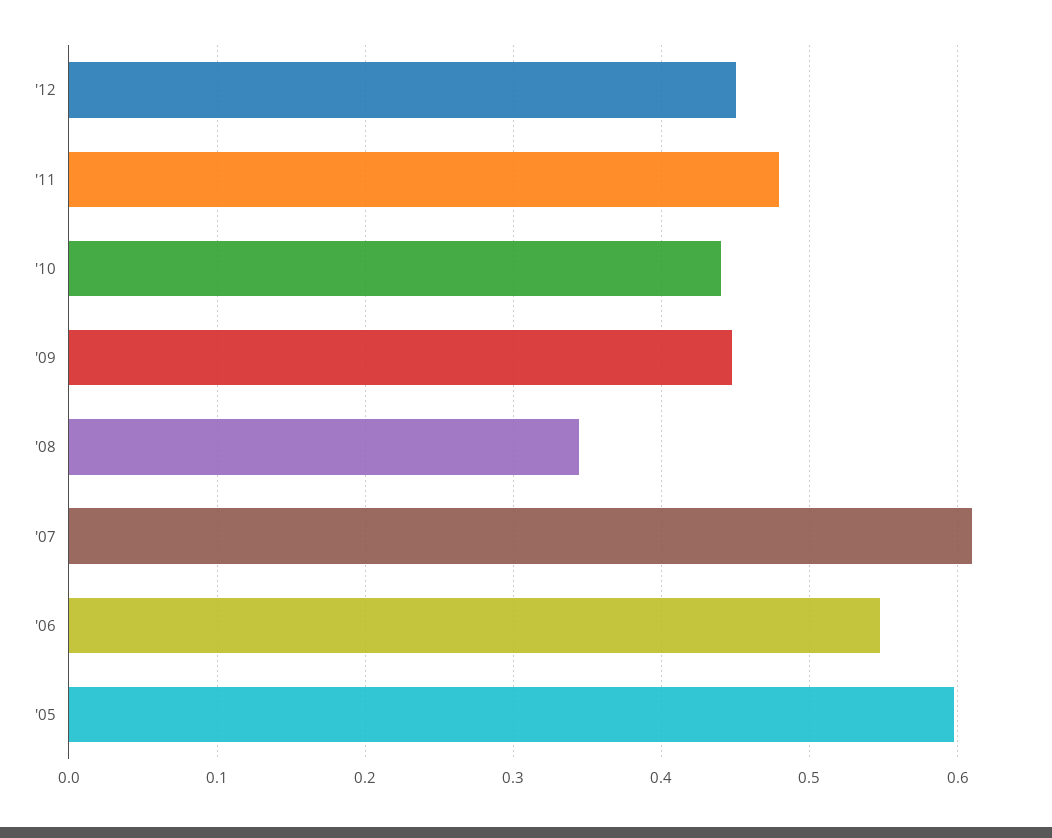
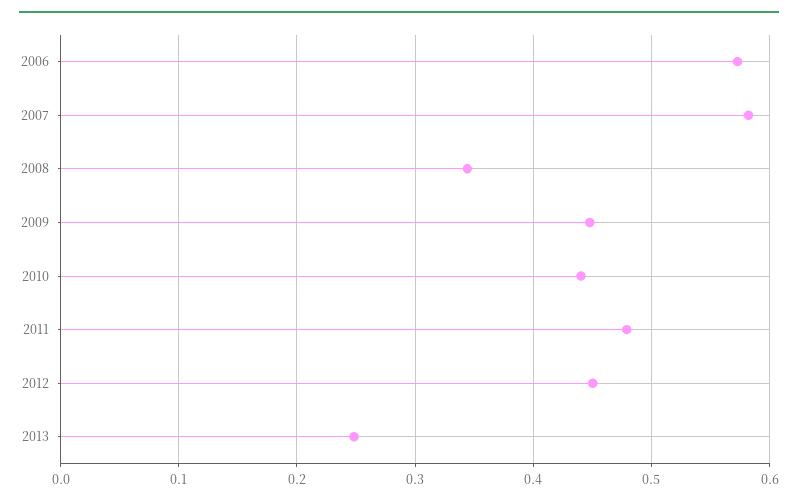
'07: 0.61 -> 0.58
'06: 0.55 -> 0.57
'05: 0.6 -> none
2013: none -> 0.25

